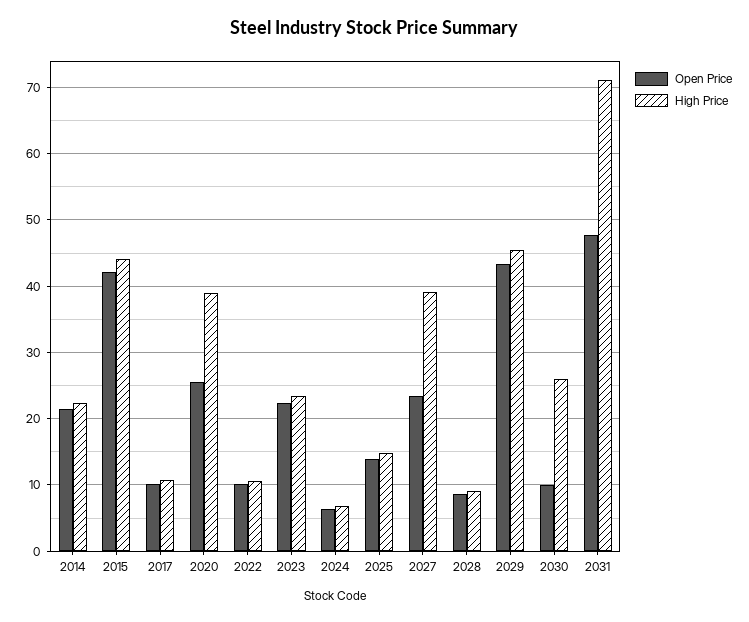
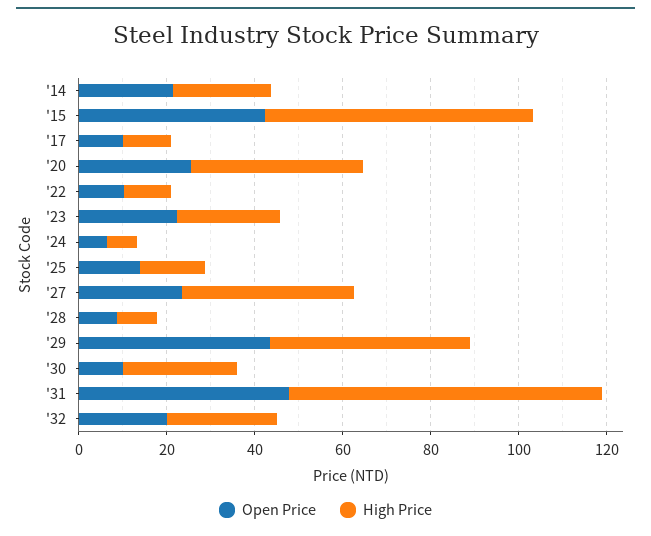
High Price, 2015: 44 -> 60
Open Price, '32: none -> 20
High Price, '32: none -> 25

